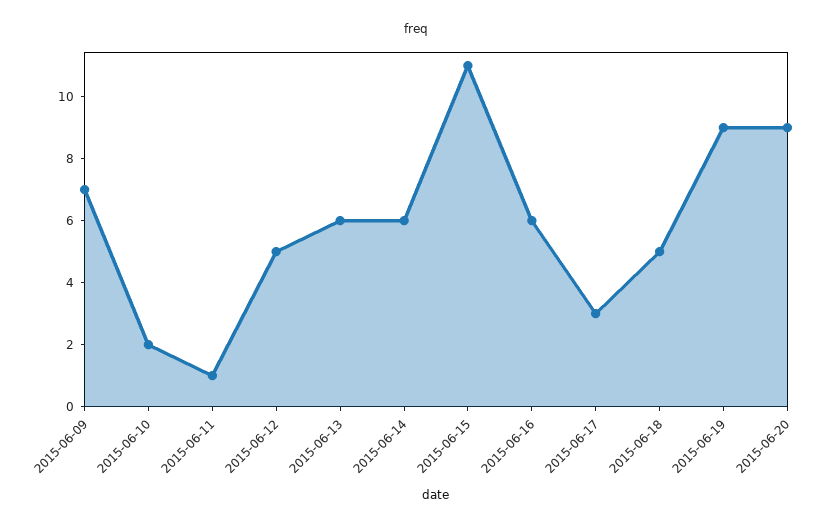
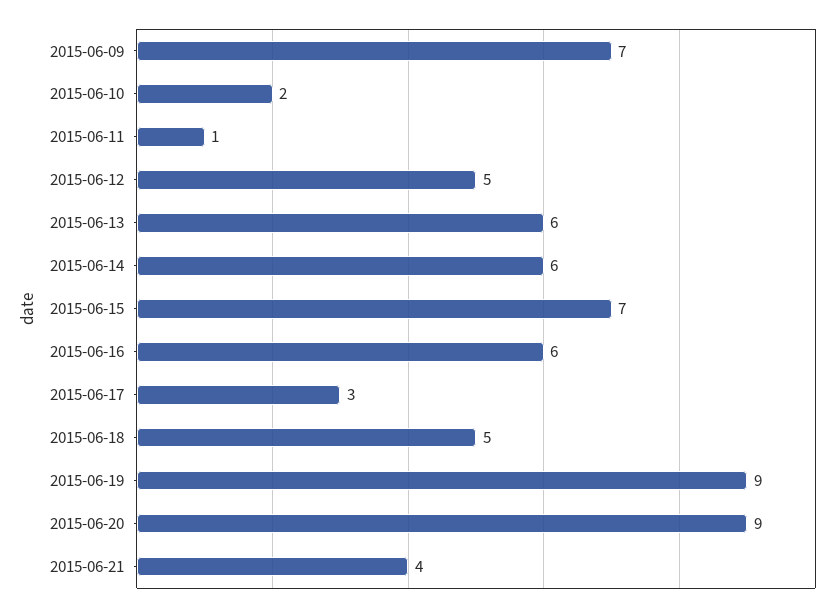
2015-06-15: 11 -> 7
2015-06-21: none -> 4

